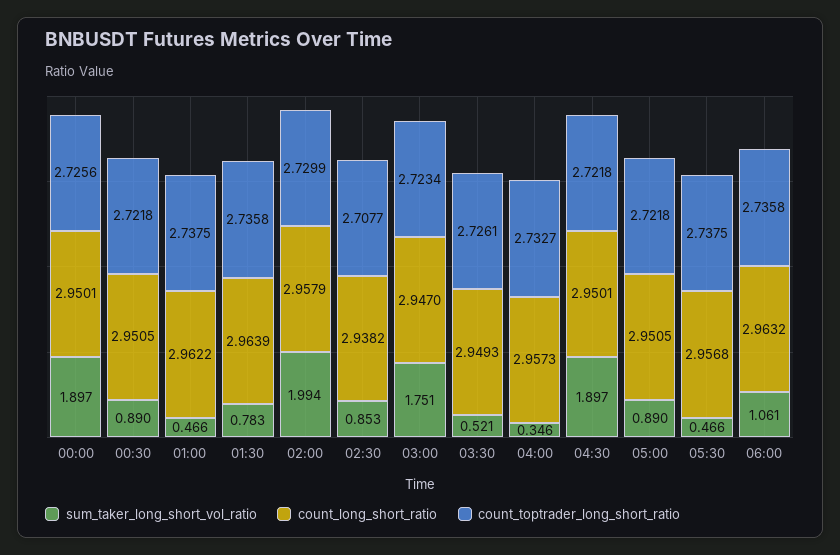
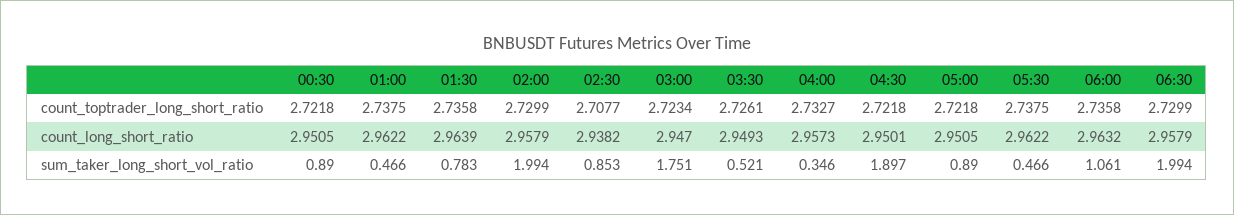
sum_taker_long_short_vol_ratio, 00:00: 1.897 -> none
count_long_short_ratio, 00:00: 2.9501 -> none
count_toptrader_long_short_ratio, 00:00: 2.7256 -> none
count_long_short_ratio, 05:30: 2.9568 -> 2.9622
count_toptrader_long_short_ratio, 06:30: none -> 2.7299
count_long_short_ratio, 06:30: none -> 2.9579
sum_taker_long_short_vol_ratio, 06:30: none -> 1.994

